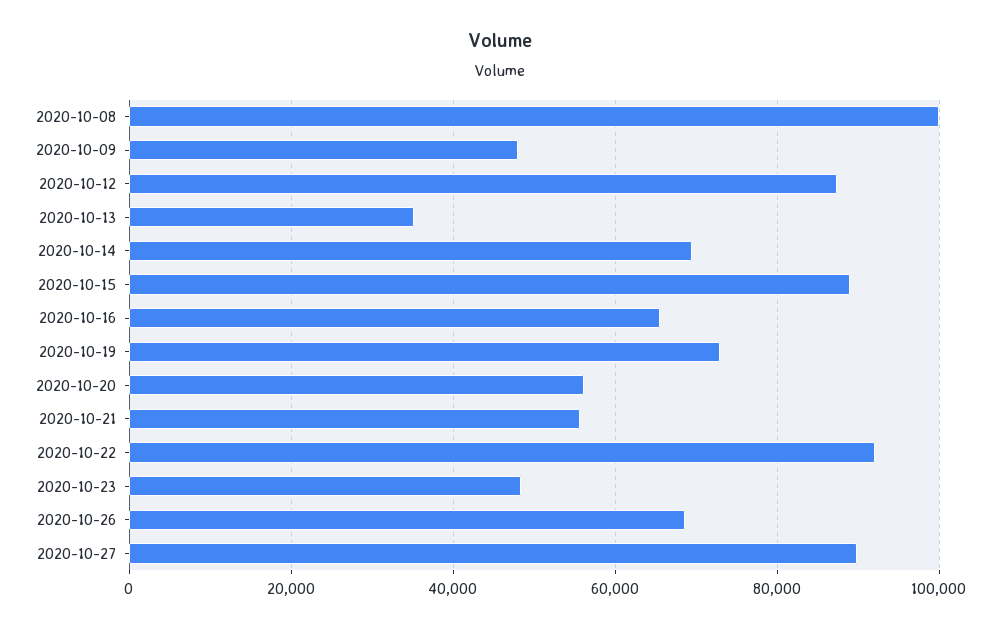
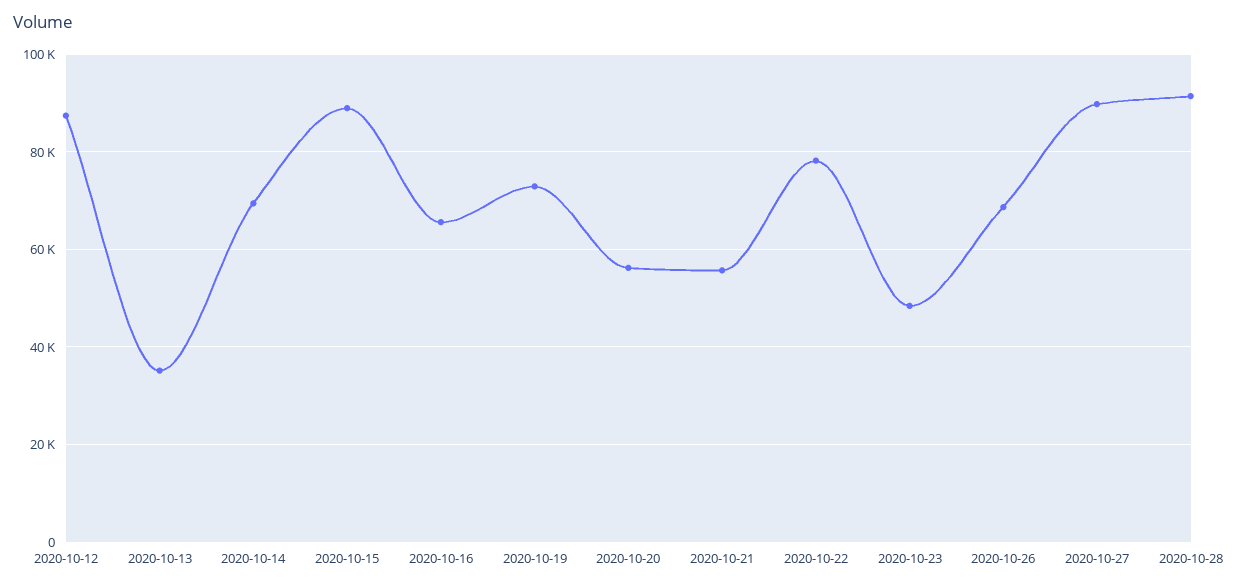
2020-10-08: 100000 -> none
2020-10-09: 48000 -> none
2020-10-22: 92000 -> 78000
2020-10-28: none -> 92000

